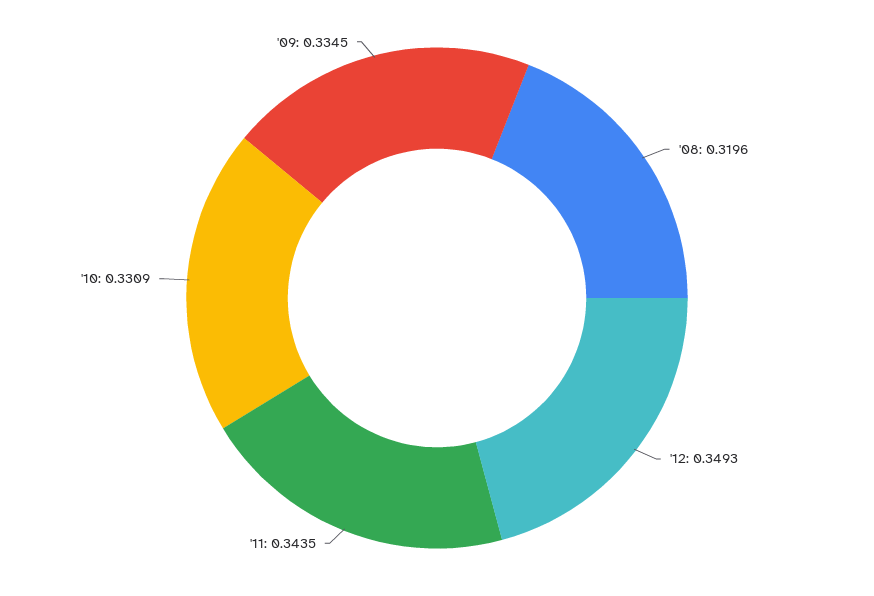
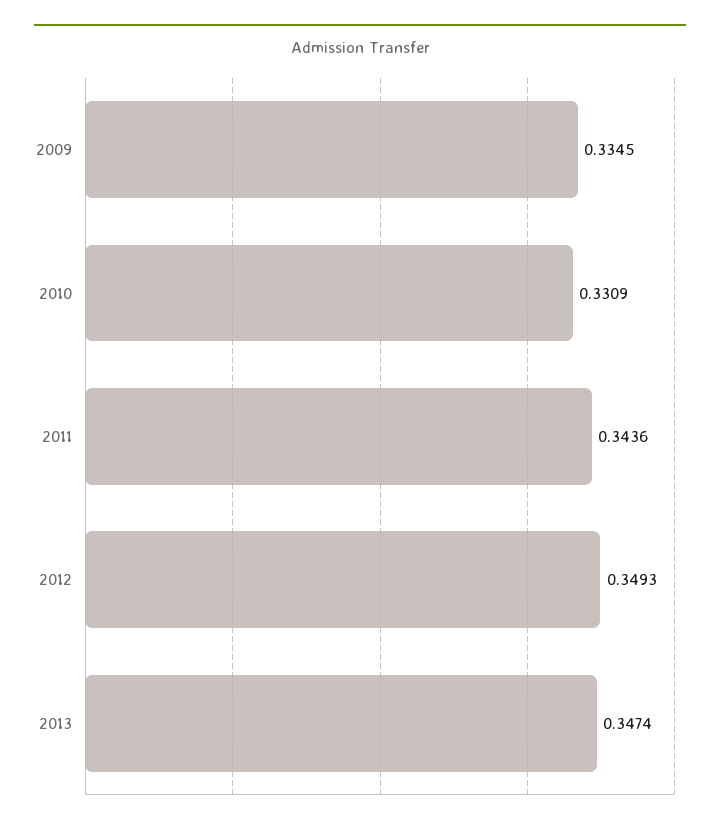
'08: 0.3196 -> none
'11: 0.3435 -> 0.3436
2013: none -> 0.3474

